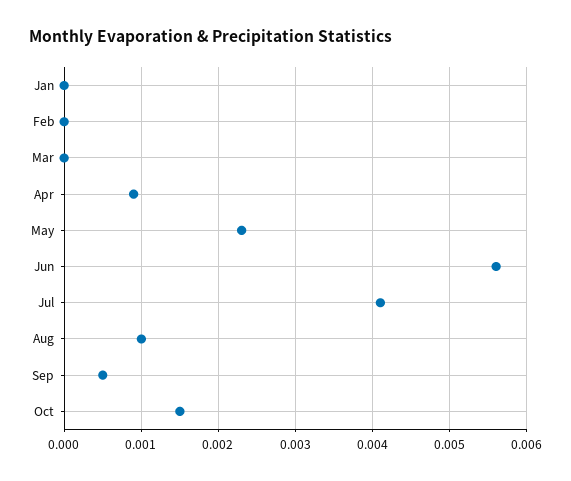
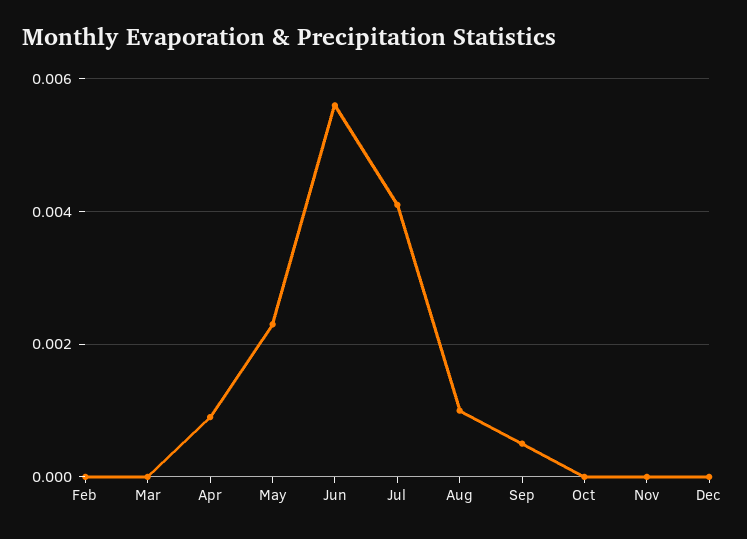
Jan: 0 -> none
Oct: 0.0015 -> 0
Nov: none -> 0
Dec: none -> 0

